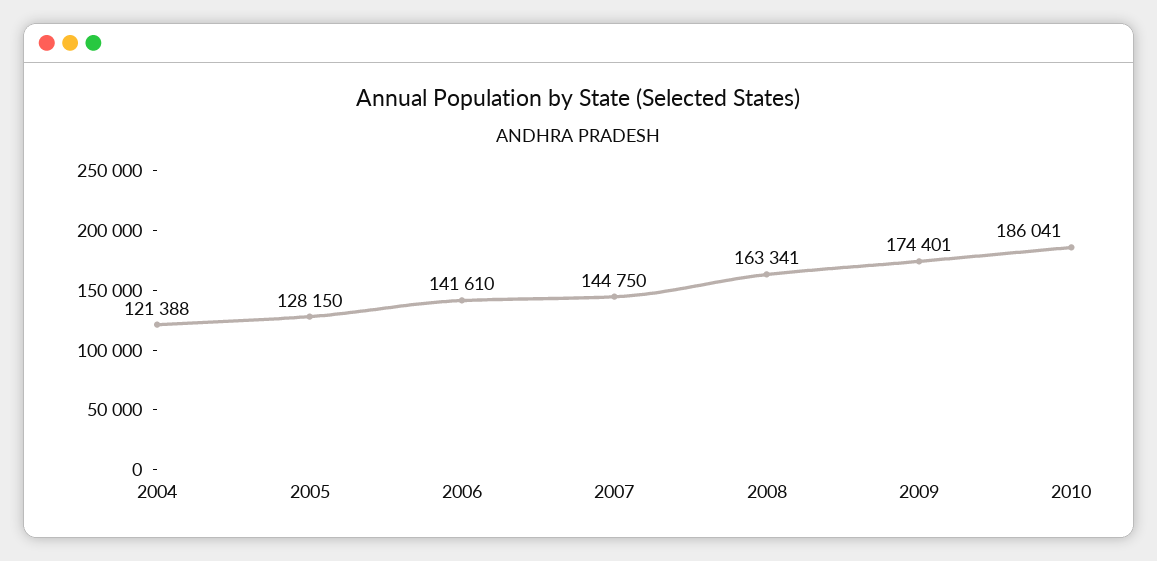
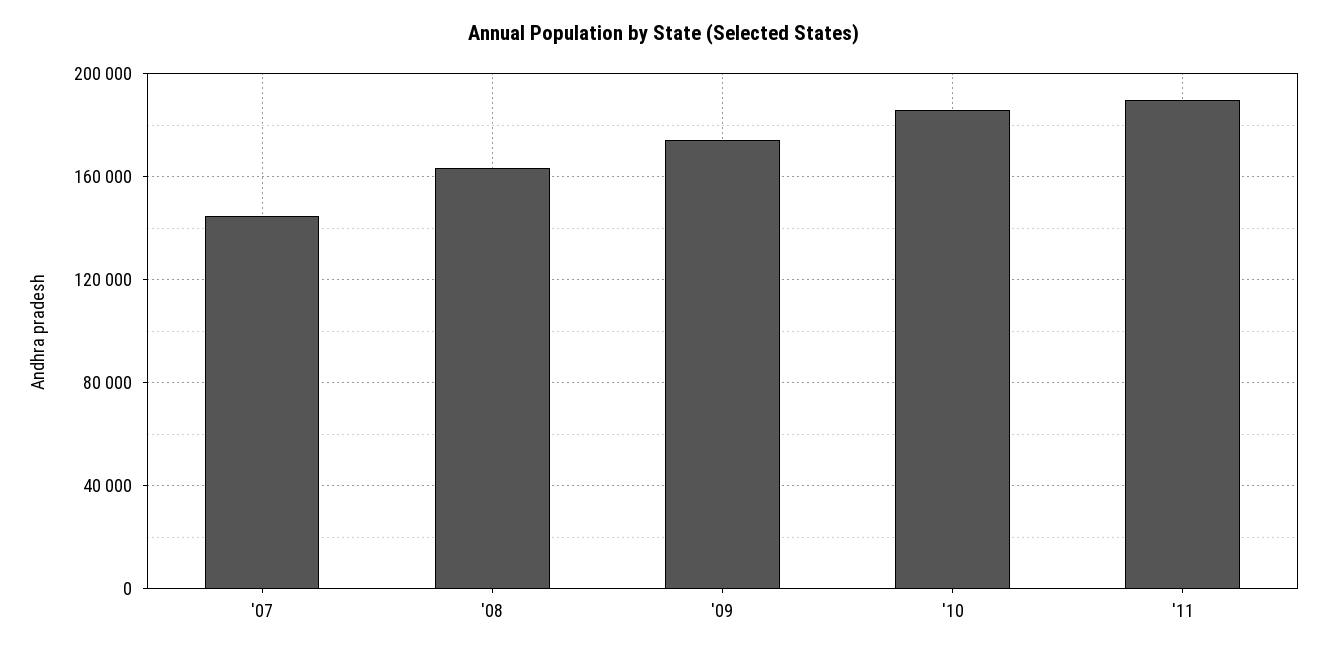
2004: 121388 -> none
2005: 128150 -> none
2006: 141610 -> none
'11: none -> 190000

